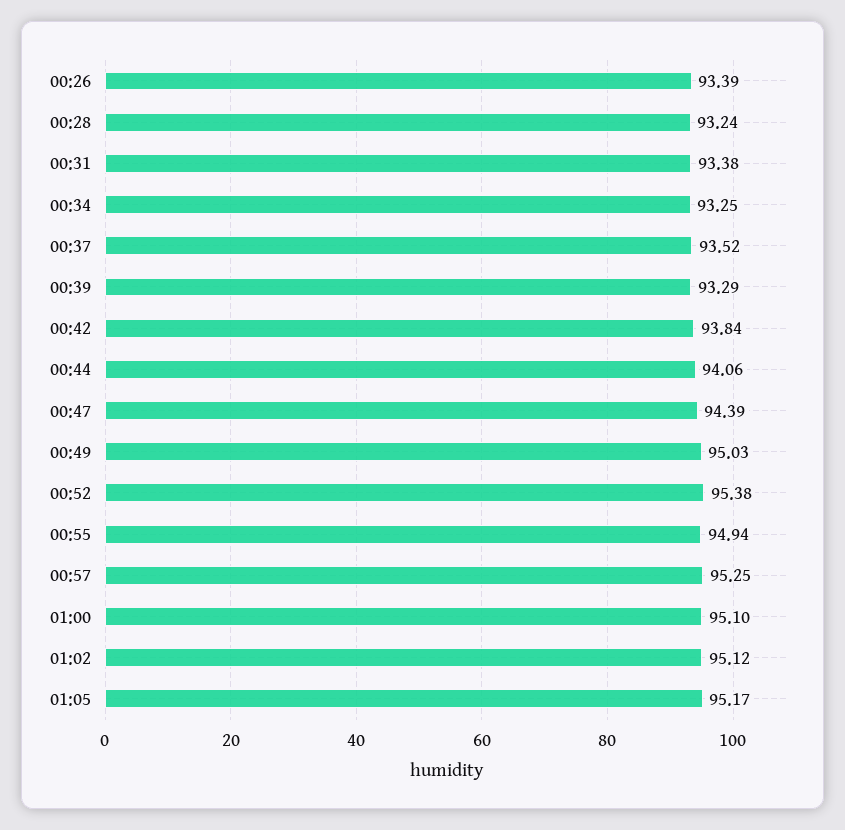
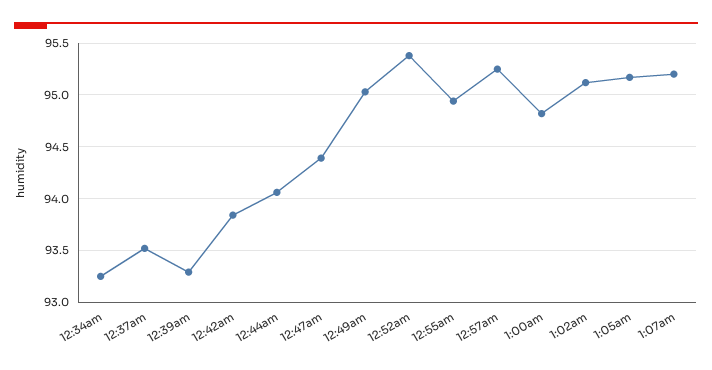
00:26: 93.39 -> none
00:28: 93.24 -> none
00:31: 93.38 -> none
01:00: 95.1 -> 94.8
1:07am: none -> 95.2

